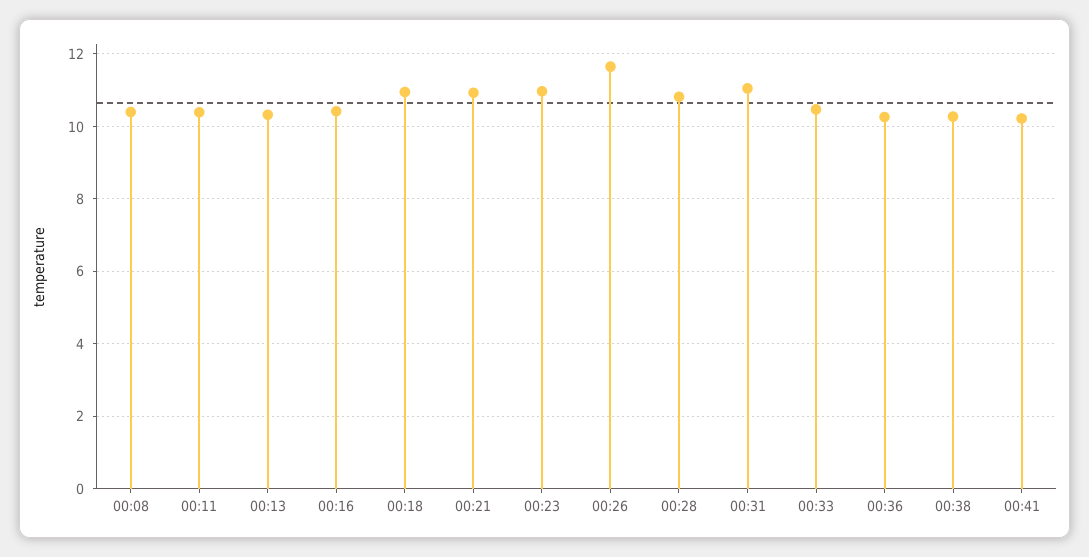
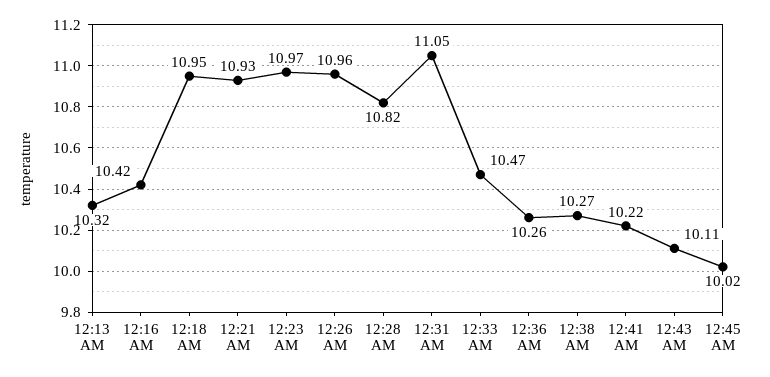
00:08: 10.4 -> none
00:11: 10.4 -> none
00:26: 11.6 -> 10.96
12:43 AM: none -> 10.11
12:45 AM: none -> 10.02

